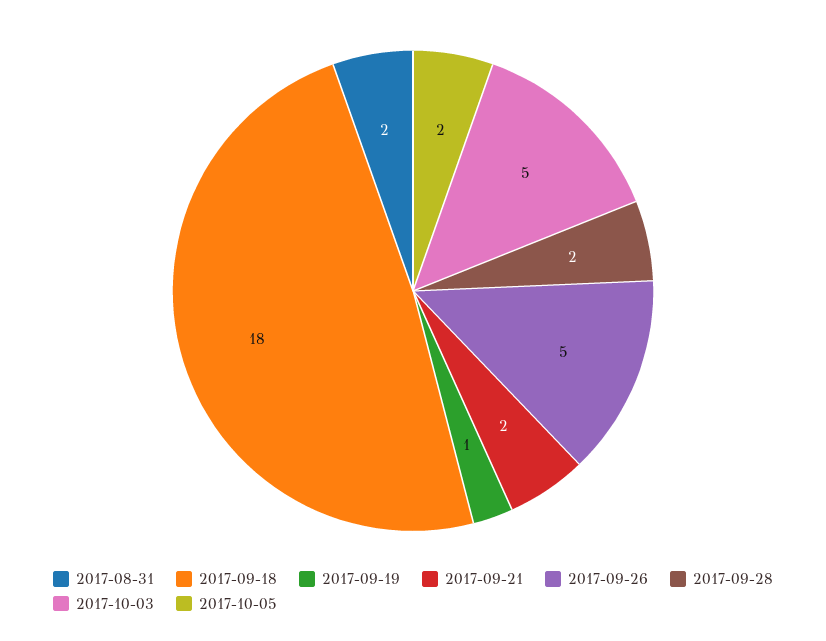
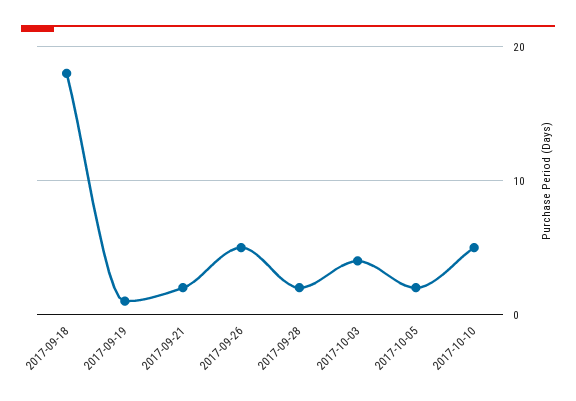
2017-08-31: 2 -> none
2017-10-03: 5 -> 4
2017-10-10: none -> 5

